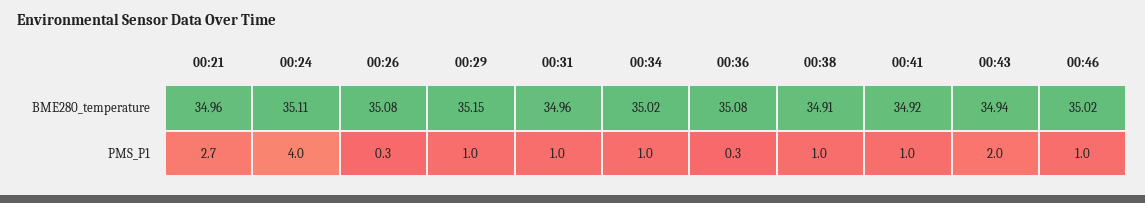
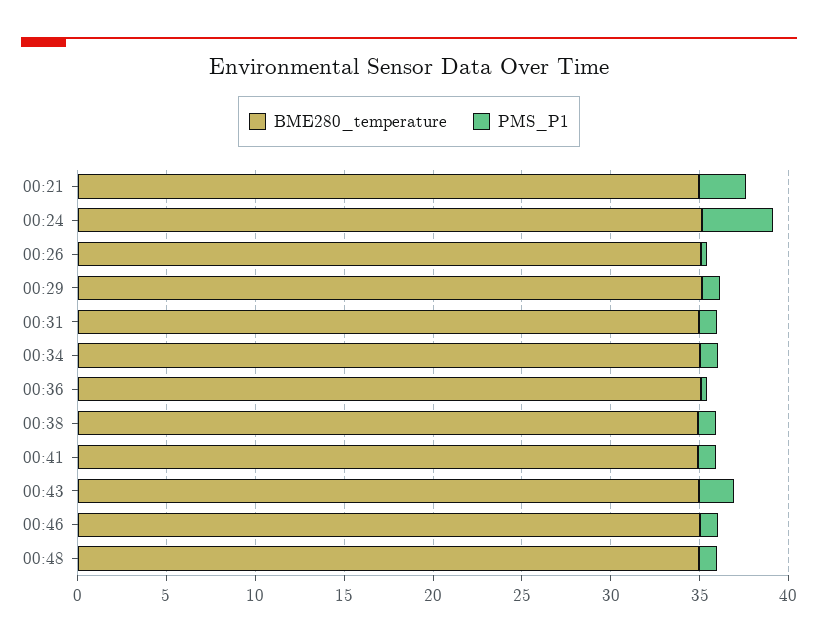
BME280_temperature, 00:48: none -> 35
PMS_P1, 00:48: none -> 1

